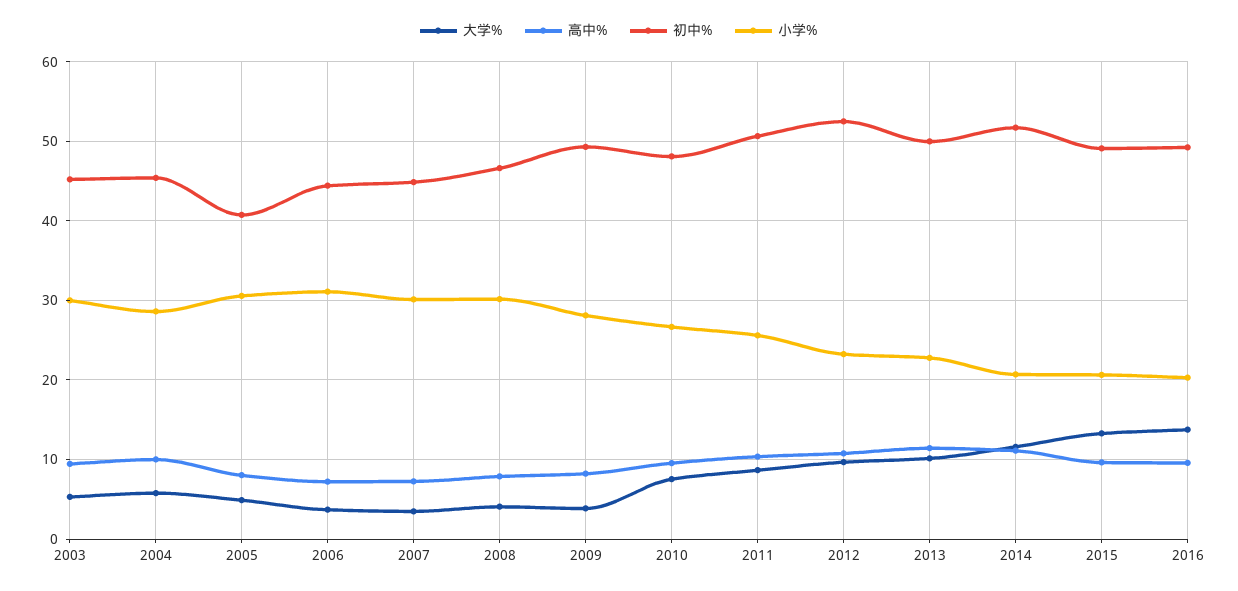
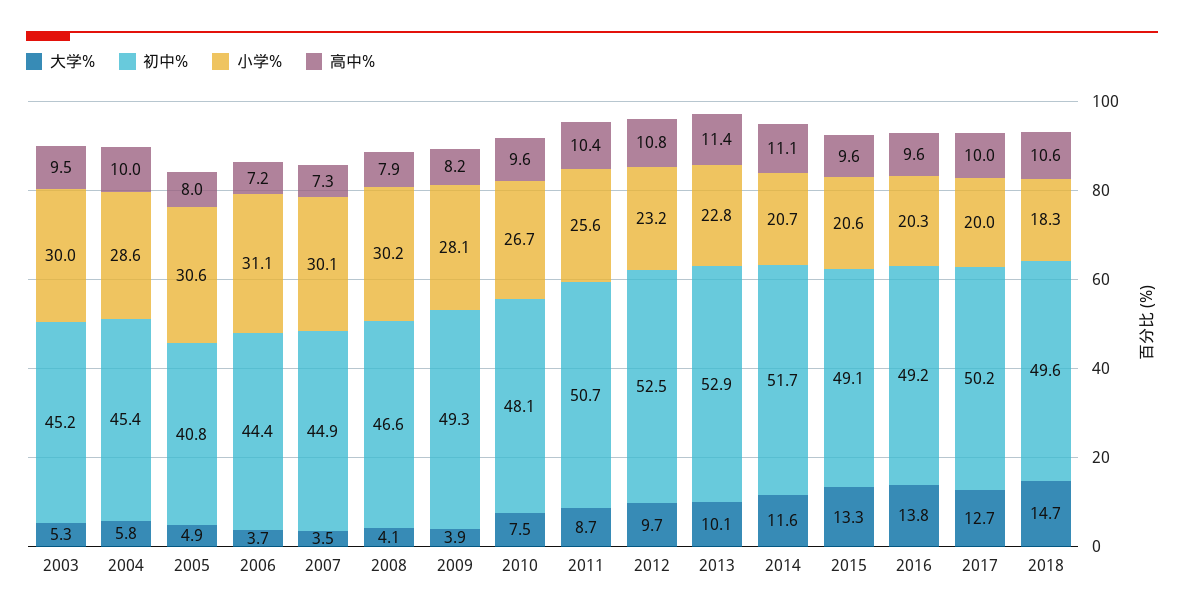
初中%, 2013: 50 -> 52.9
大学%, 2017: none -> 12.7
初中%, 2017: none -> 50.2
小学%, 2017: none -> 20
高中%, 2017: none -> 10
大学%, 2018: none -> 14.7
初中%, 2018: none -> 49.6
小学%, 2018: none -> 18.3
高中%, 2018: none -> 10.6

